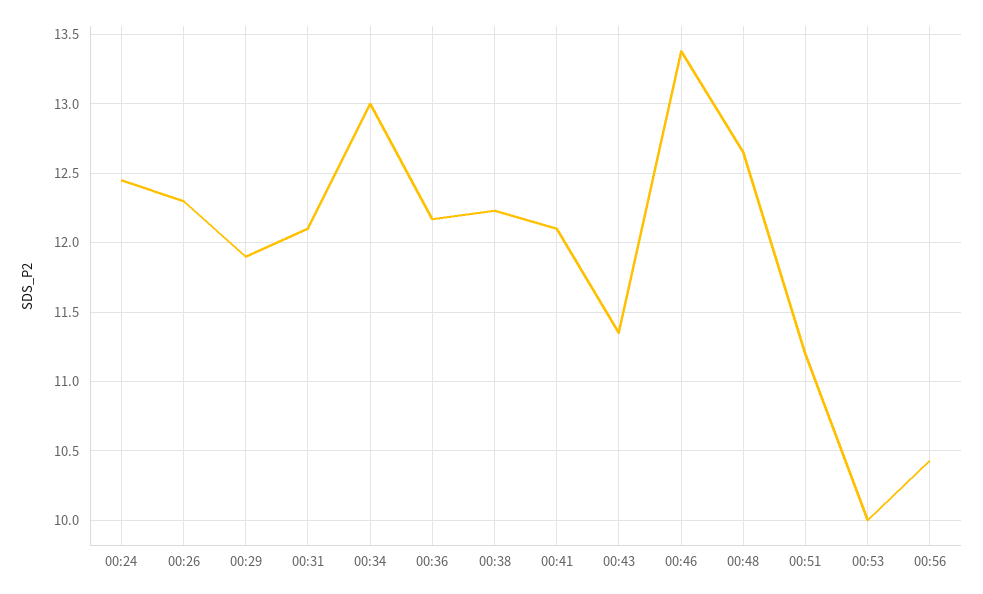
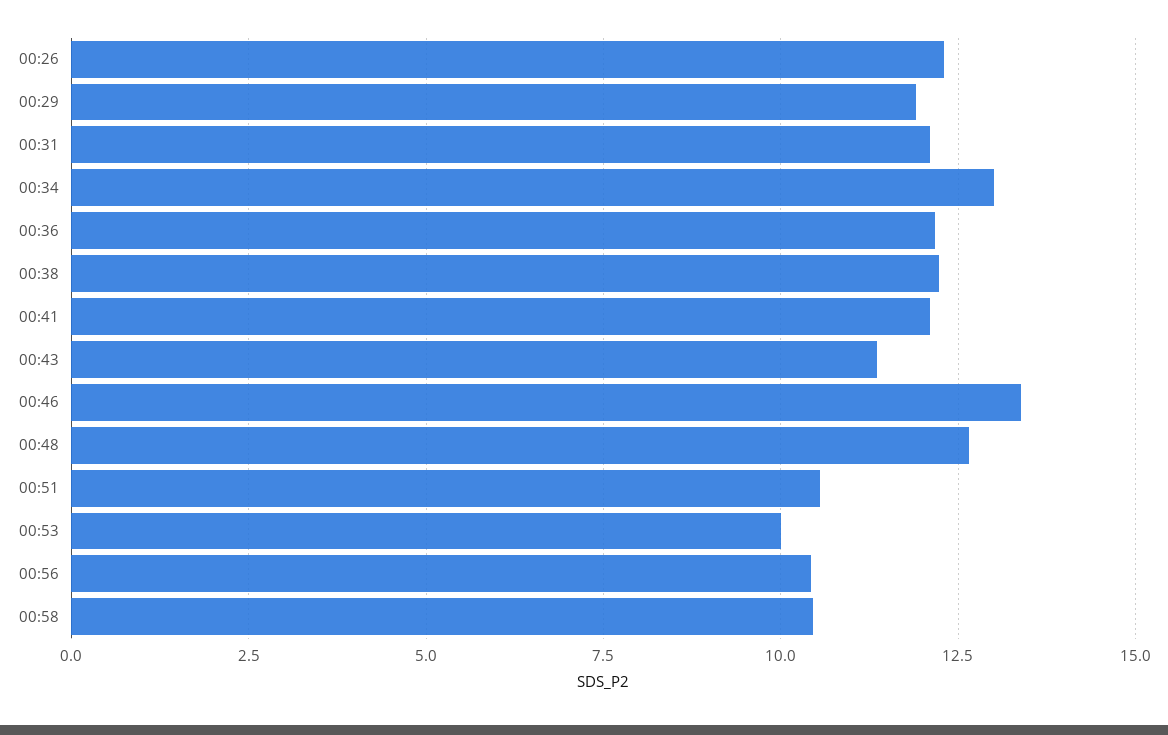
00:24: 12.45 -> none
00:51: 11.2 -> 10.5
00:58: none -> 10.5

